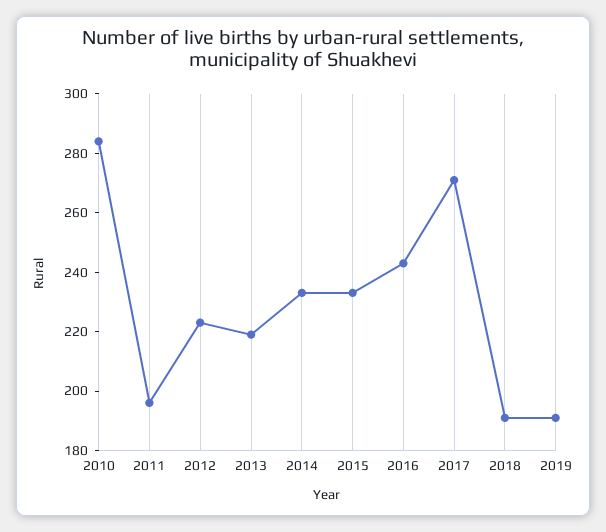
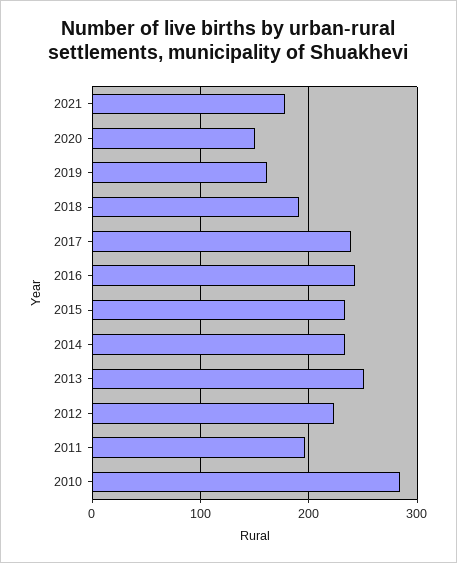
2013: 220 -> 250
2017: 270 -> 240
2019: 190 -> 160
2021: none -> 180
2020: none -> 150

